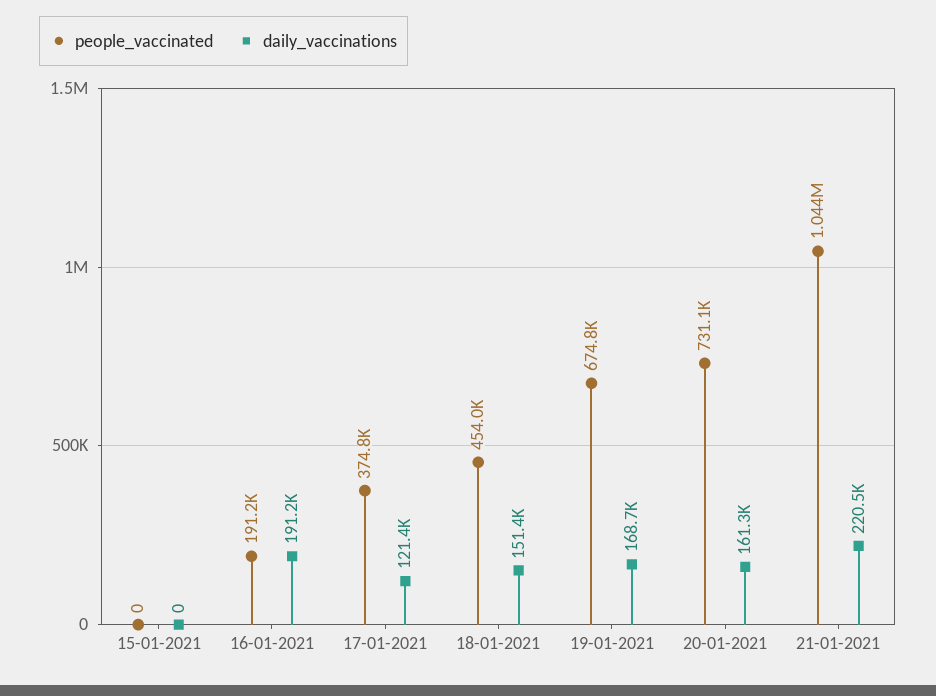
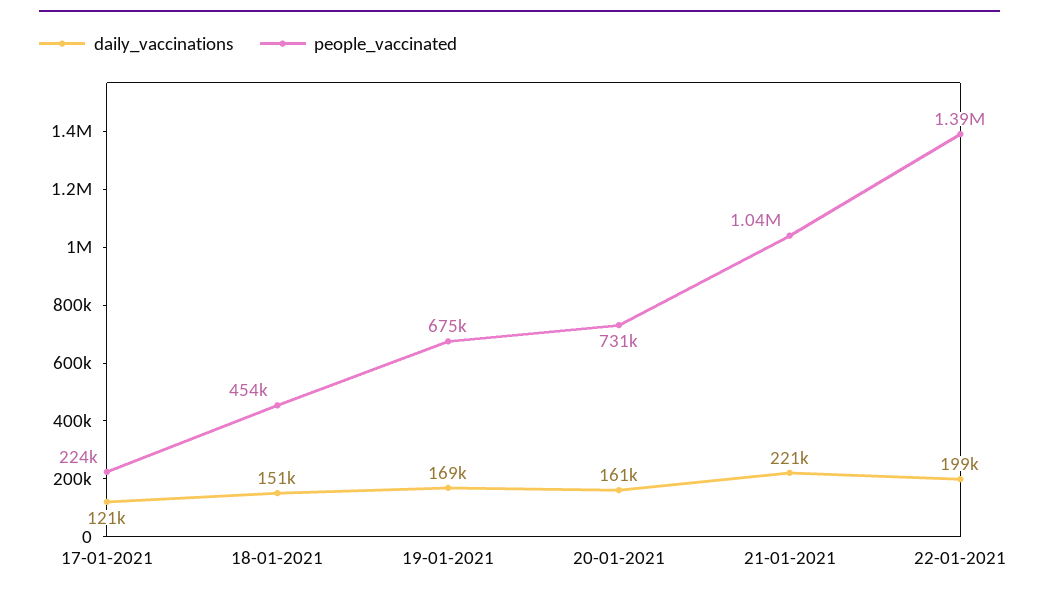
people_vaccinated, 15-01-2021: 0 -> none
daily_vaccinations, 15-01-2021: 0 -> none
people_vaccinated, 16-01-2021: 191200 -> none
daily_vaccinations, 16-01-2021: 191200 -> none
people_vaccinated, 17-01-2021: 374800 -> 224000
daily_vaccinations, 22-01-2021: none -> 199000
people_vaccinated, 22-01-2021: none -> 1390000

